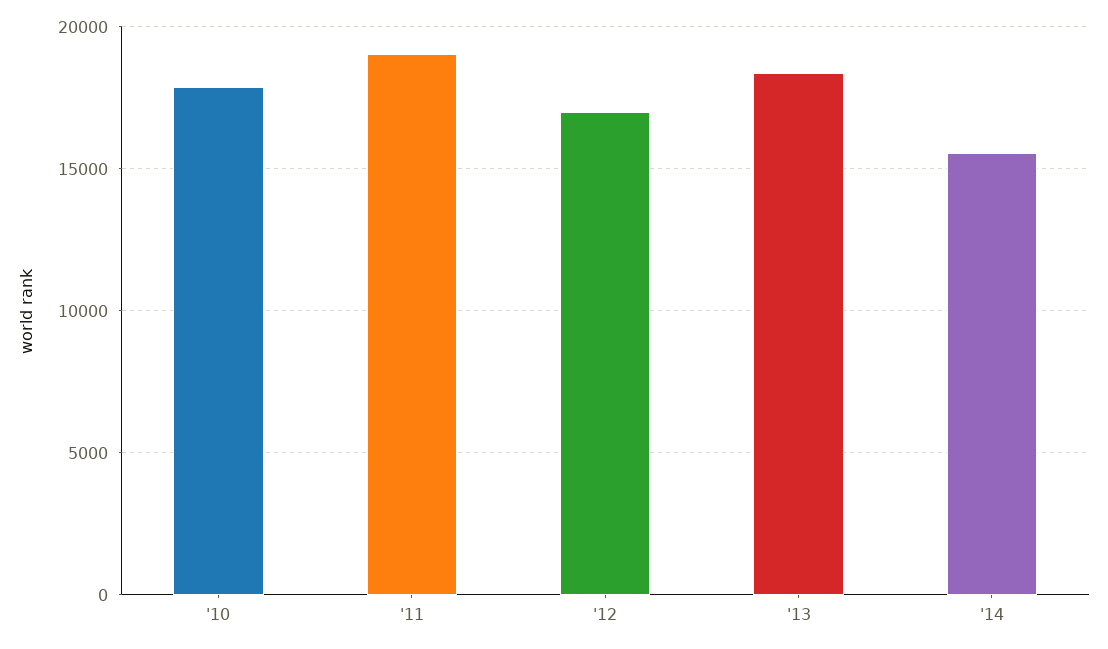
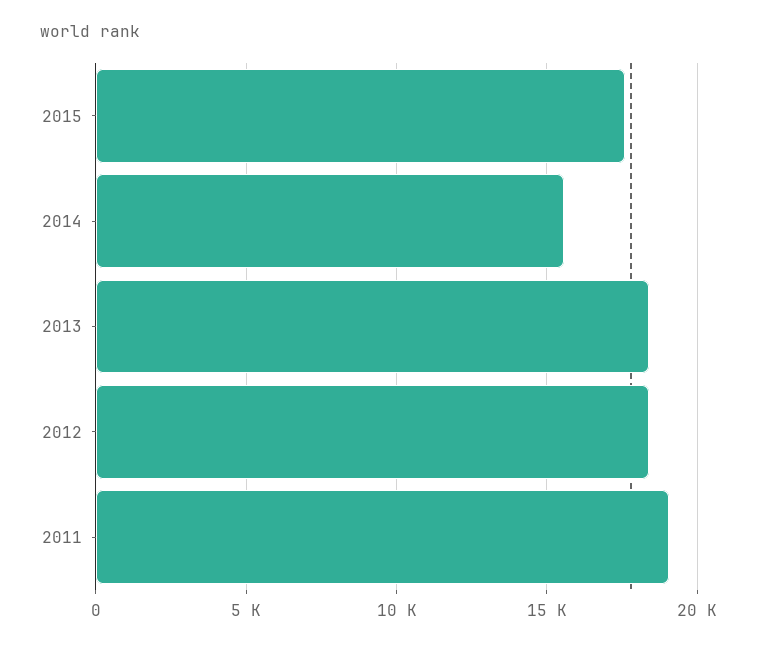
'10: 18000 -> none
'12: 17000 -> 18500
2015: none -> 17500

